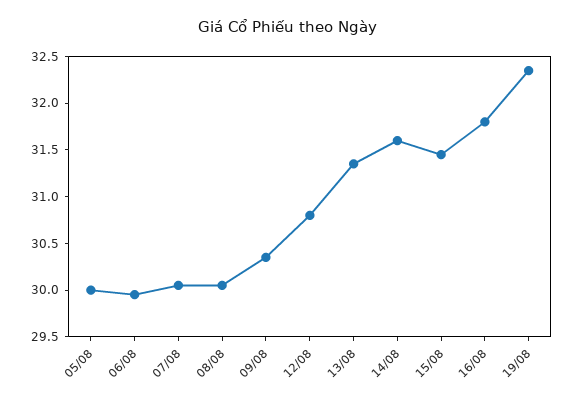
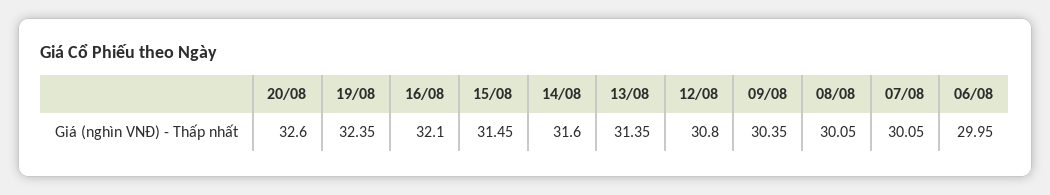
05/08: 30 -> none
16/08: 31.8 -> 32.1
20/08: none -> 32.6

